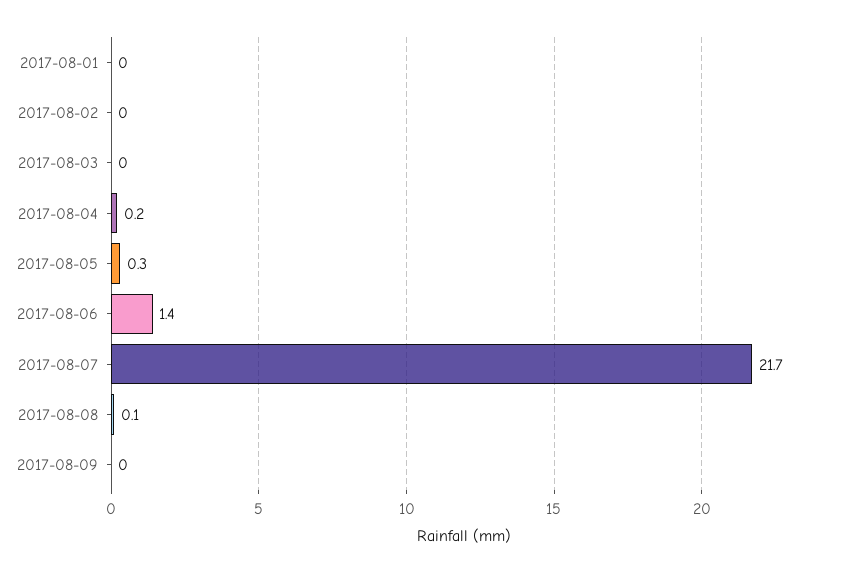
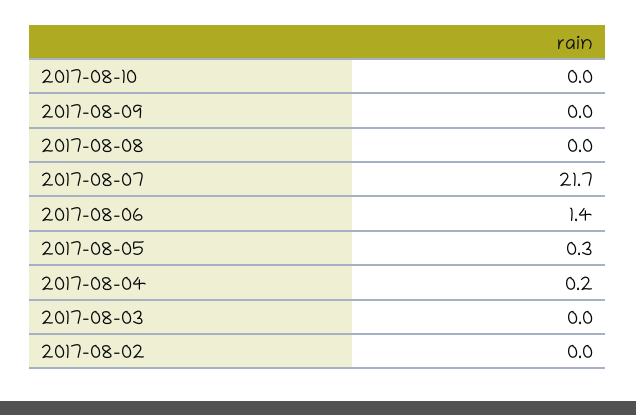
2017-08-01: 0 -> none
2017-08-08: 0.1 -> 0
2017-08-10: none -> 0

